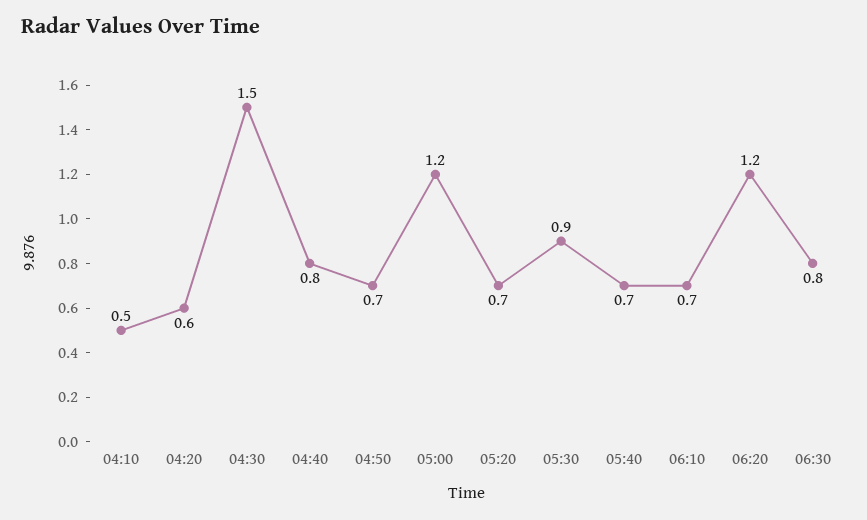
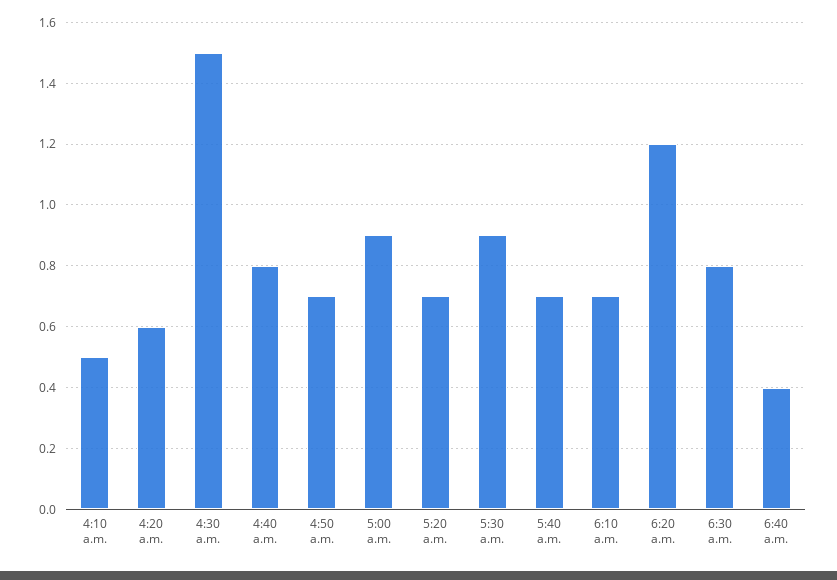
05:00: 1.2 -> 0.9
6:40 a.m.: none -> 0.4

